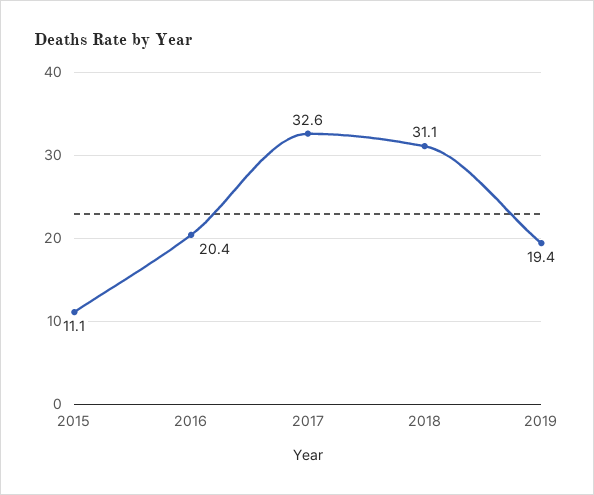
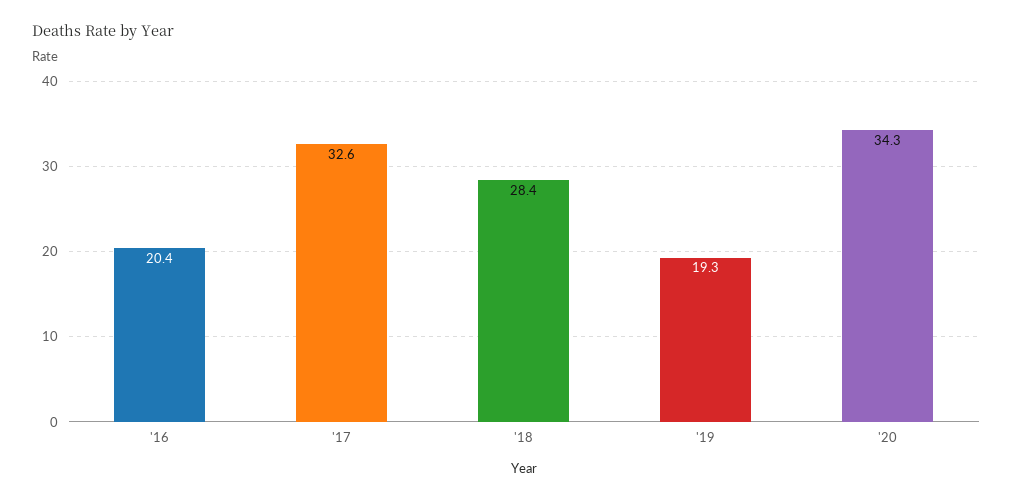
2015: 11.1 -> none
2018: 31.1 -> 28.4
2019: 19.4 -> 19.3
'20: none -> 34.3

